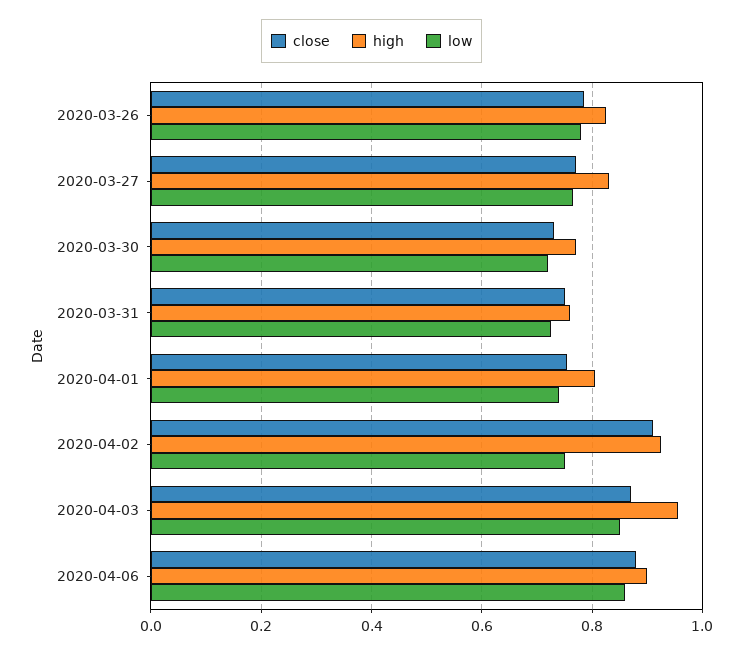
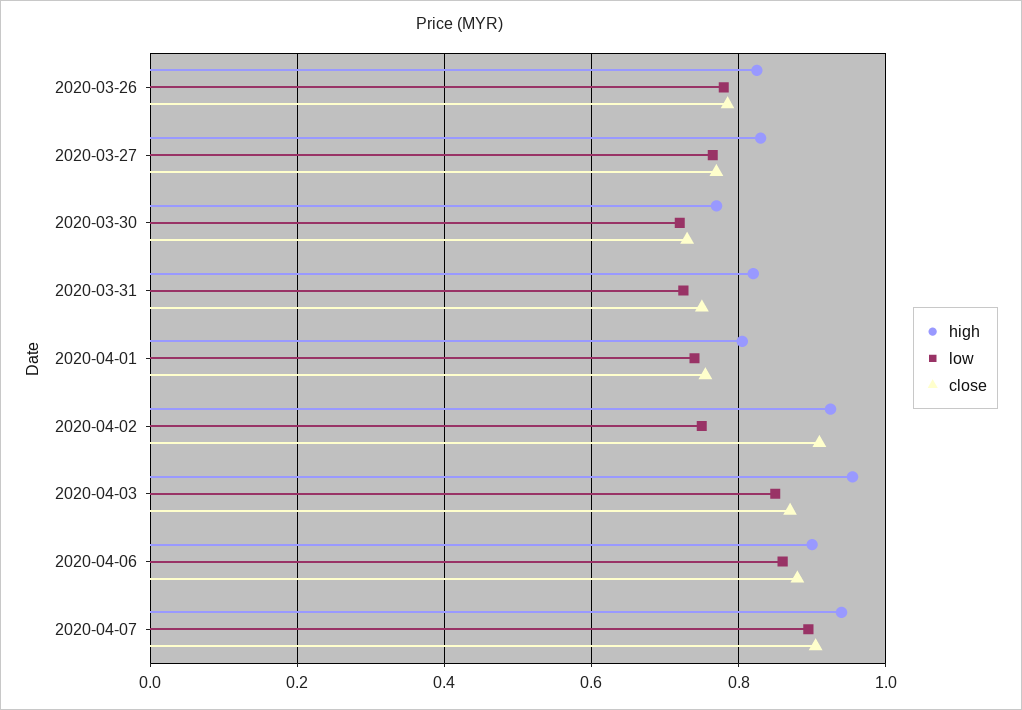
high, 2020-03-31: 0.76 -> 0.82
high, 2020-04-07: none -> 0.94
low, 2020-04-07: none -> 0.9
close, 2020-04-07: none -> 0.9

